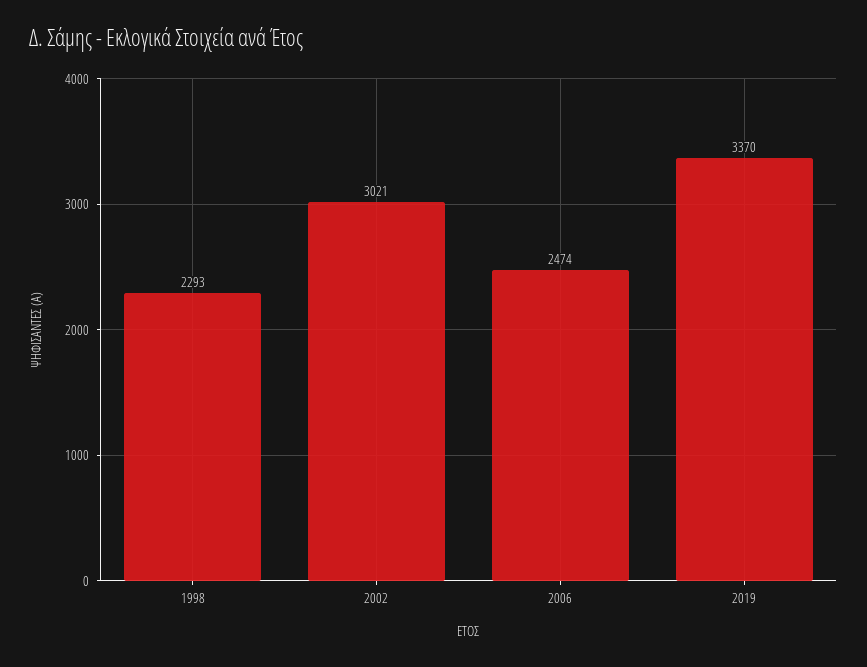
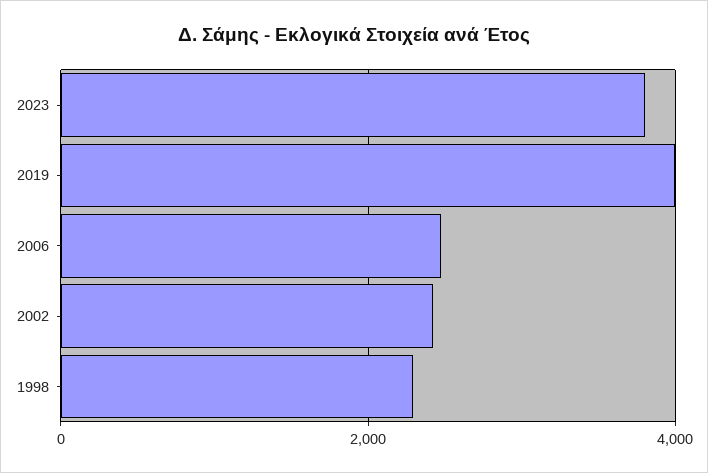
2002: 3021 -> 2400
2019: 3370 -> 4000
2023: none -> 3800

